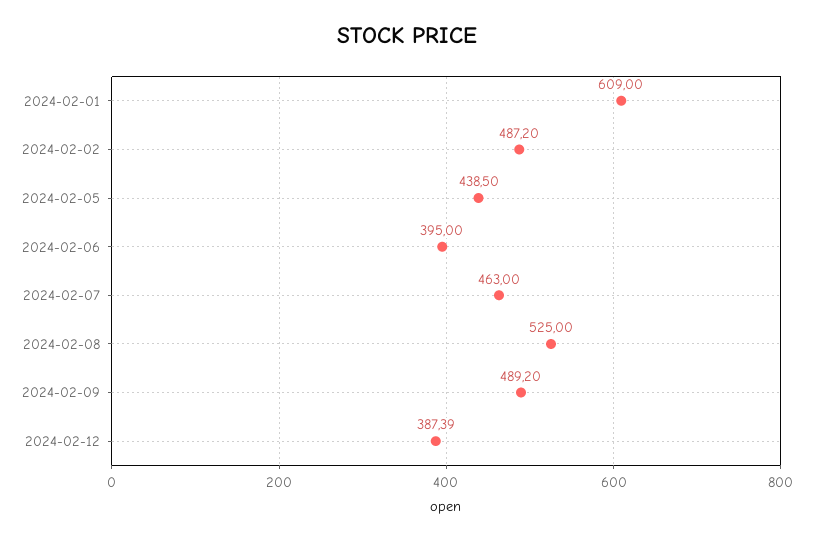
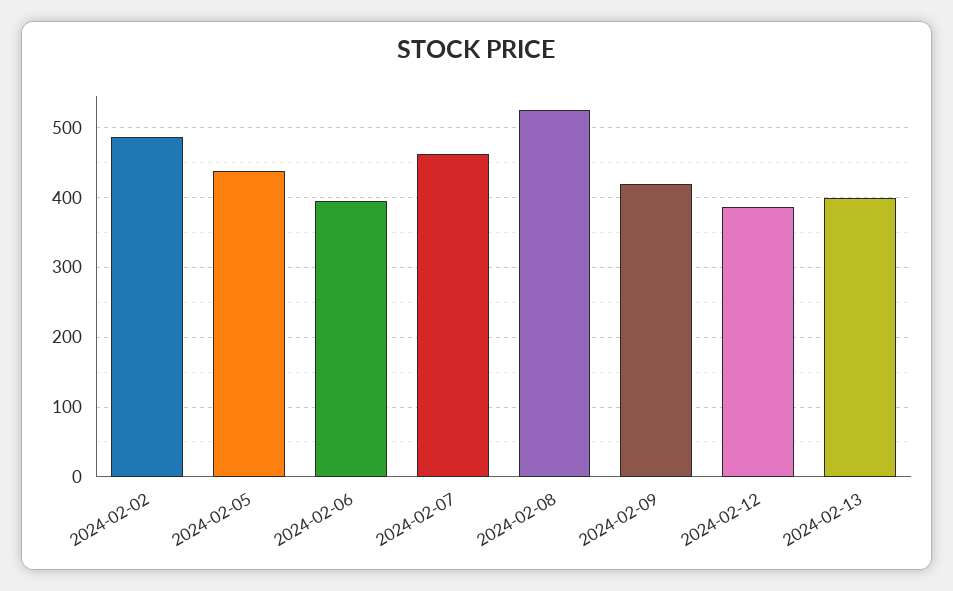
2024-02-01: 609 -> none
2024-02-09: 489.2 -> 420
2024-02-13: none -> 400

